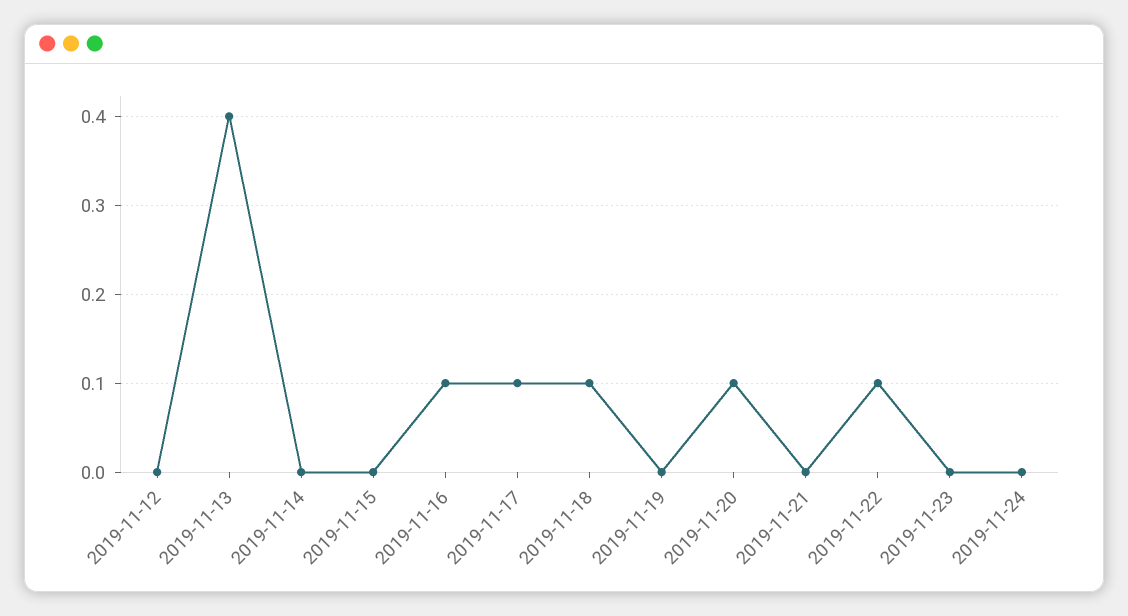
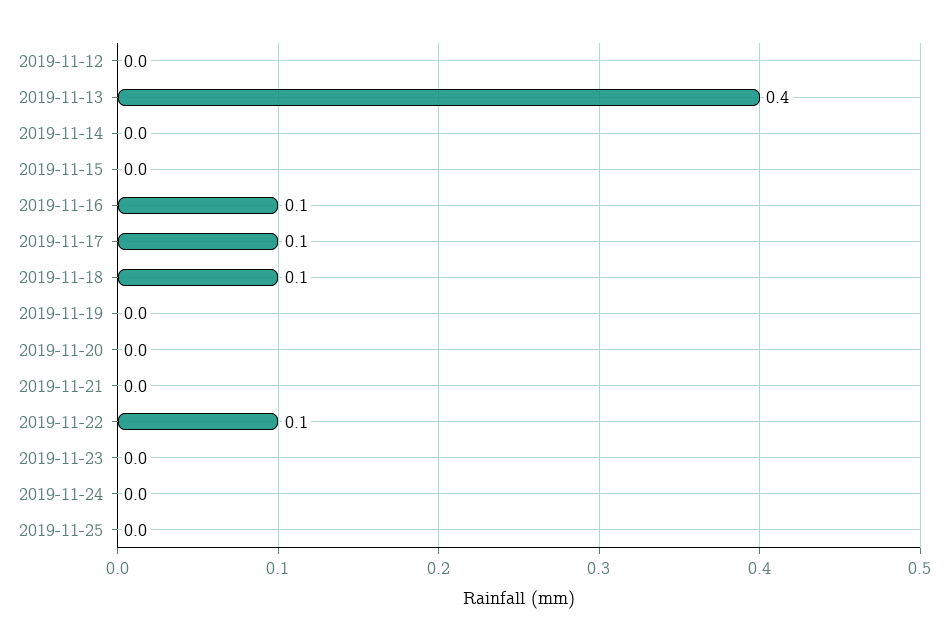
2019-11-20: 0.1 -> 0
2019-11-25: none -> 0

